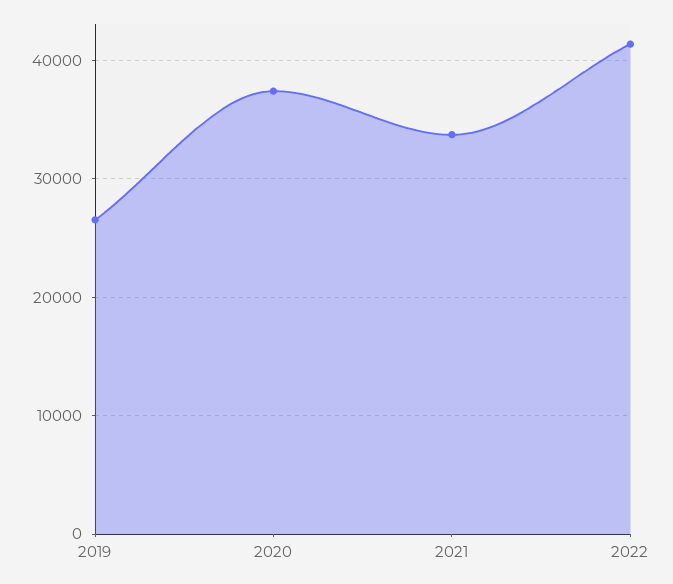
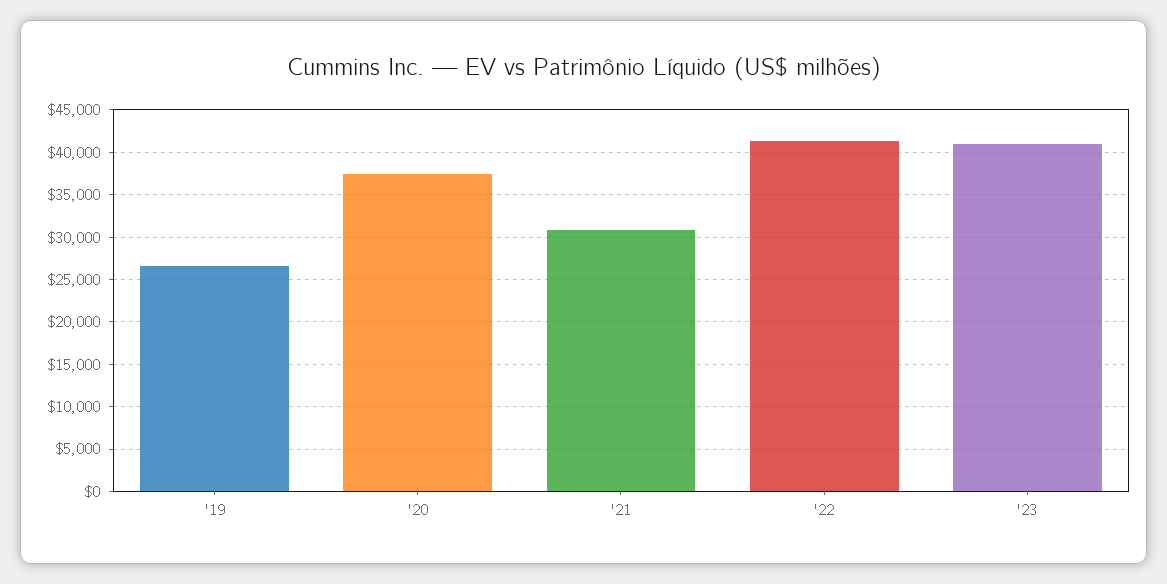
2021: 34000 -> 31000
'23: none -> 41000

